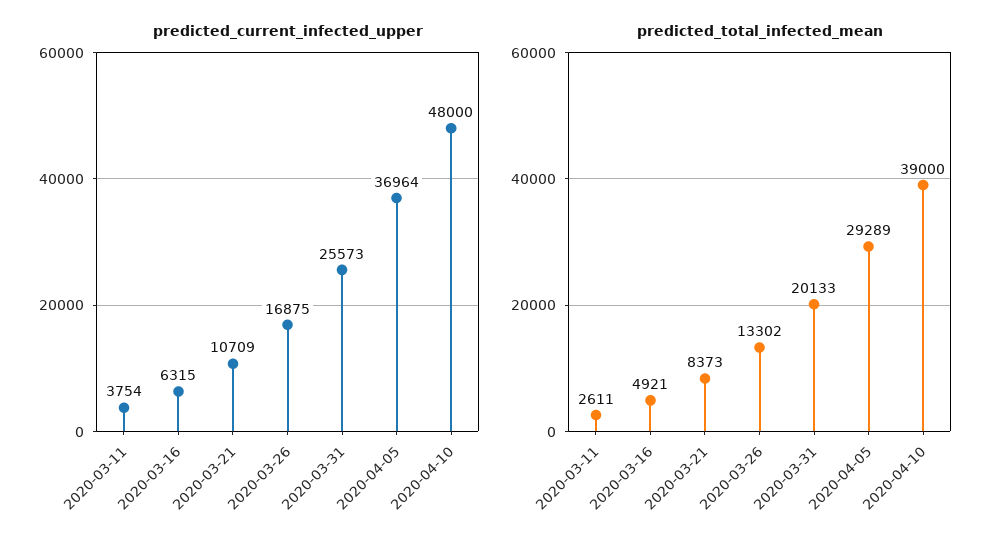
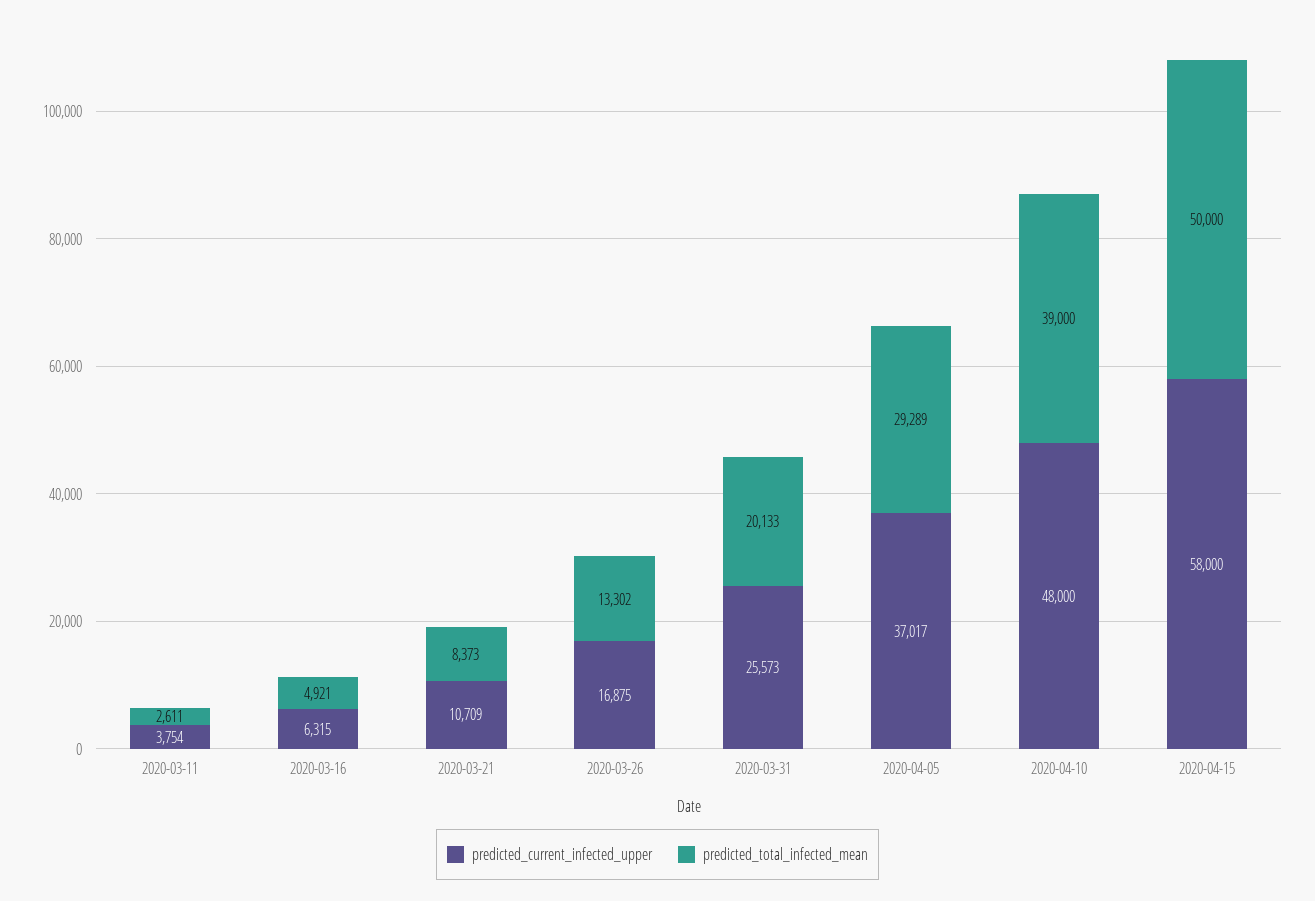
predicted_current_infected_upper, 2020-04-05: 36964 -> 37017
predicted_current_infected_upper, 2020-04-15: none -> 58000
predicted_total_infected_mean, 2020-04-15: none -> 50000

